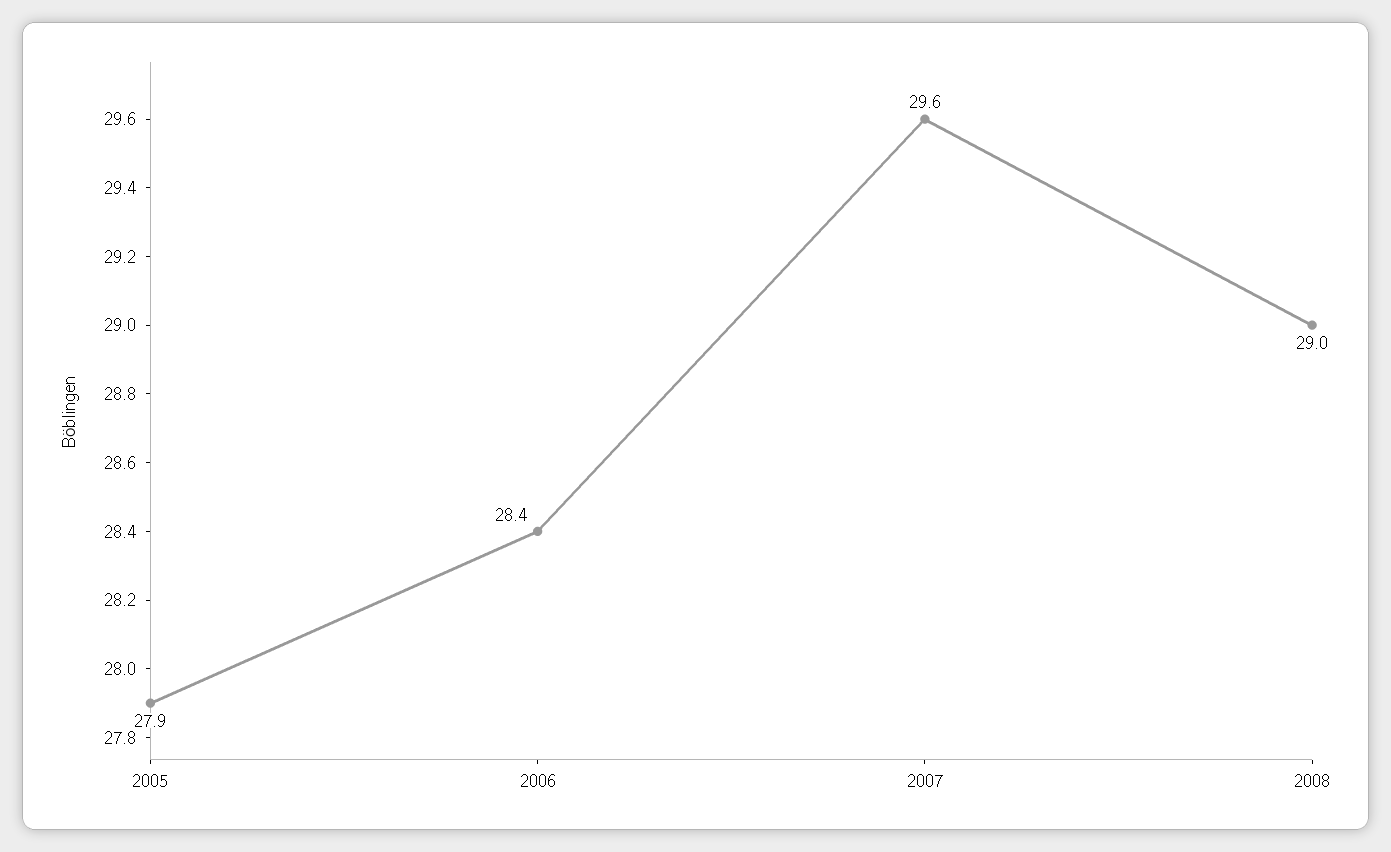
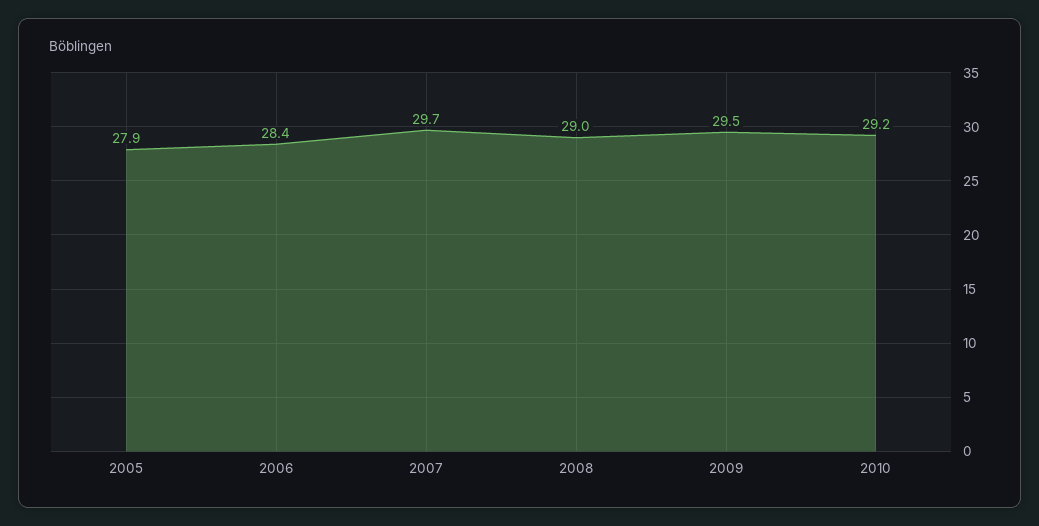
2007: 29.6 -> 29.7
2009: none -> 29.5
2010: none -> 29.2

